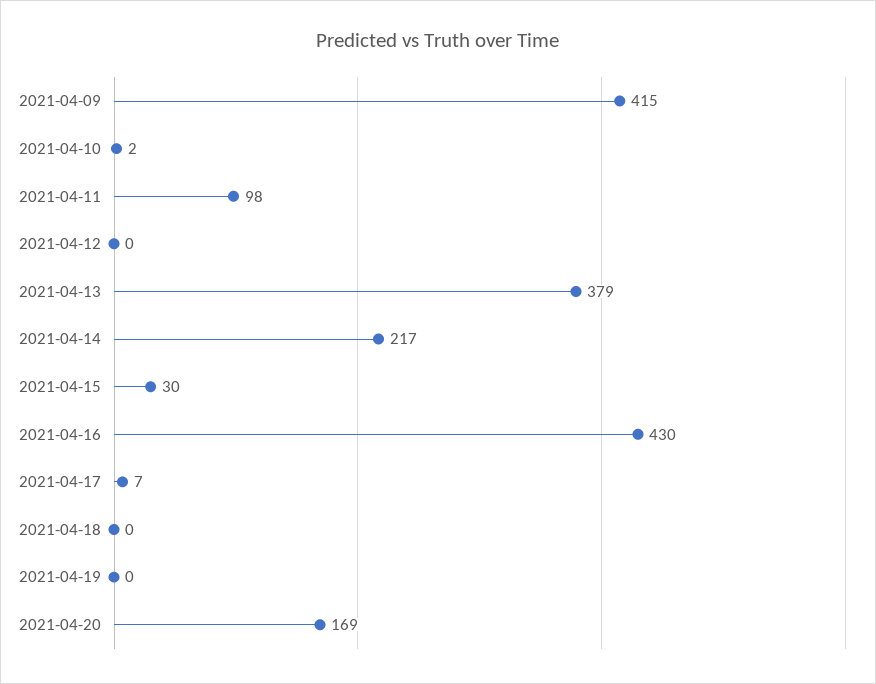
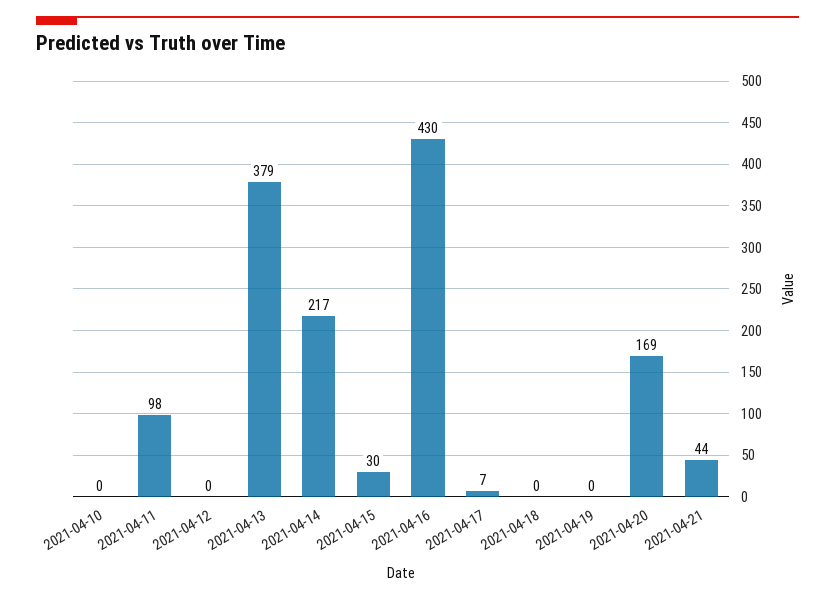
2021-04-09: 415 -> none
2021-04-10: 2 -> 0
2021-04-21: none -> 44

